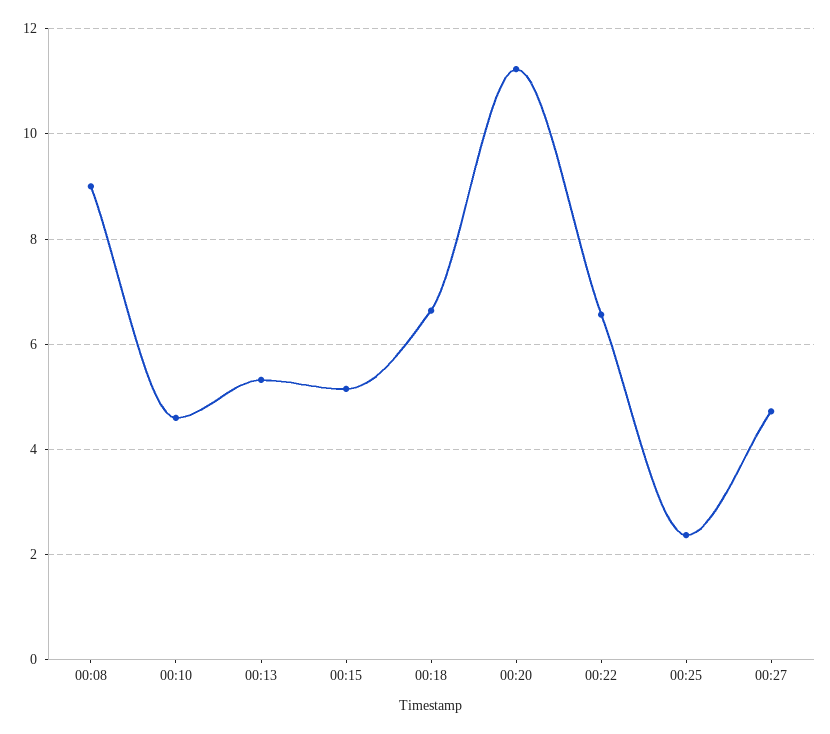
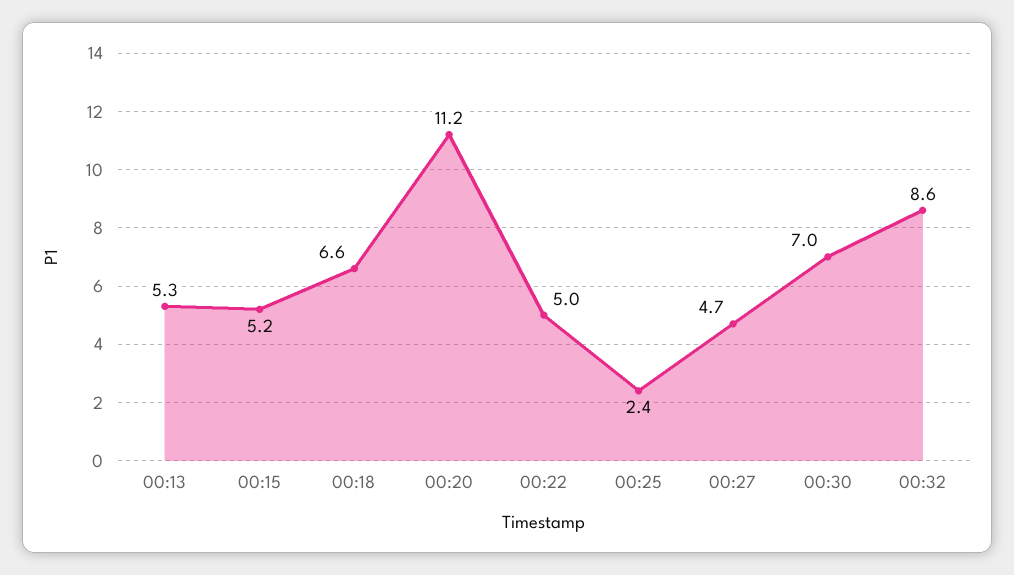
00:08: 9 -> none
00:10: 4.6 -> none
00:22: 6.6 -> 5
00:30: none -> 7
00:32: none -> 8.6

